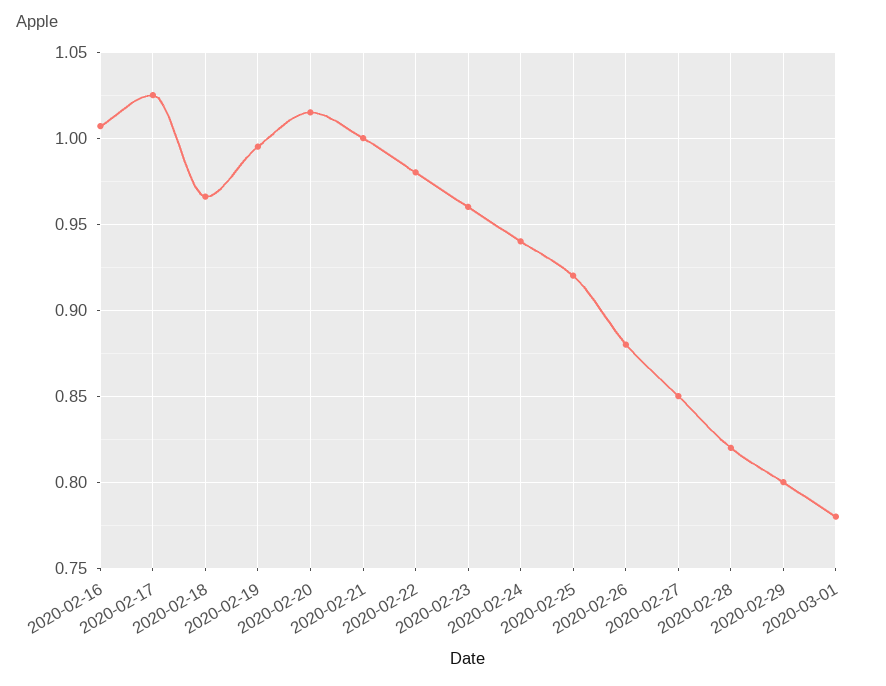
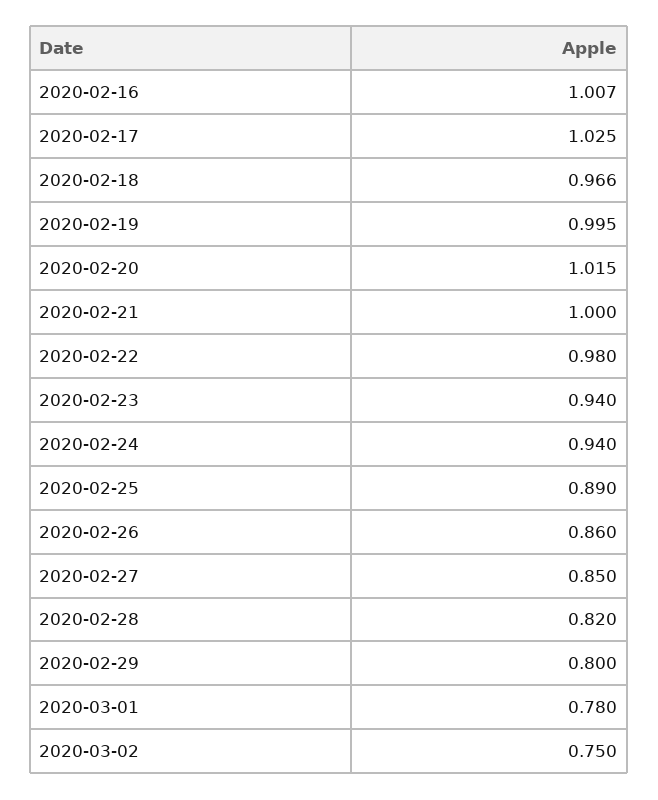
2020-02-23: 0.96 -> 0.94
2020-02-25: 0.92 -> 0.89
2020-02-26: 0.88 -> 0.86
2020-03-02: none -> 0.75

